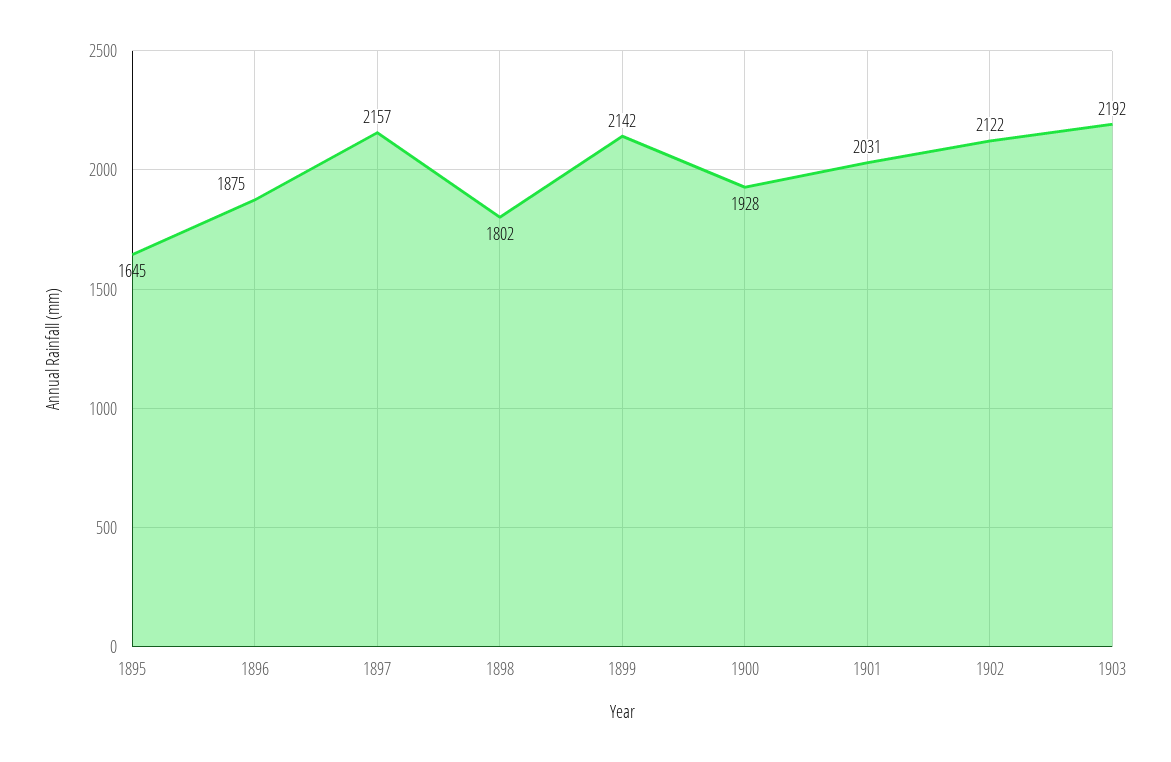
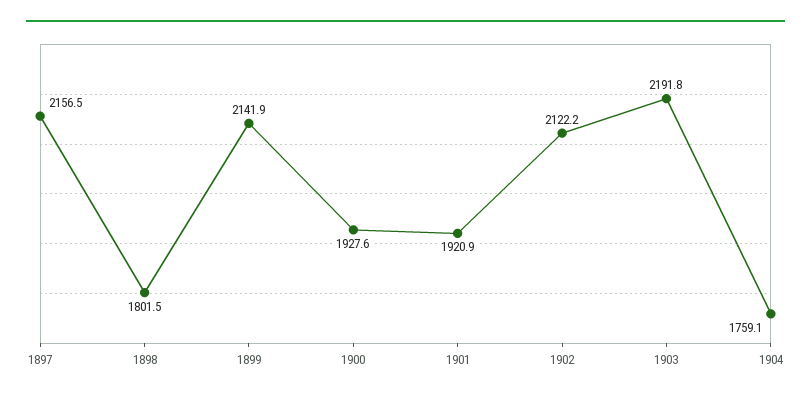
1895: 1645 -> none
1896: 1875 -> none
1901: 2031 -> 1920.9
1904: none -> 1759.1

